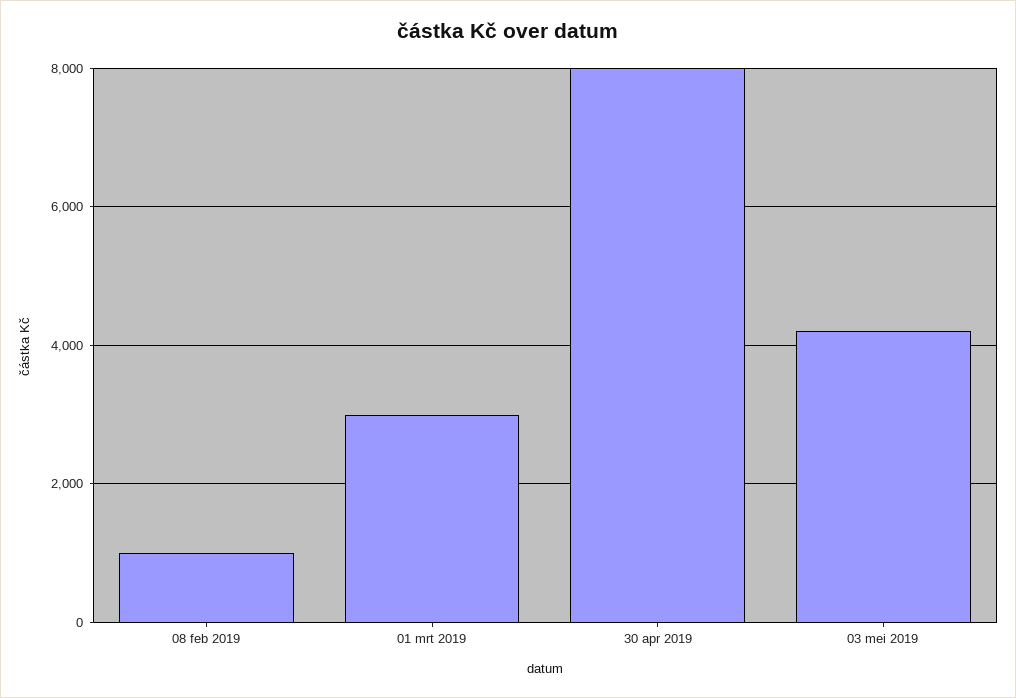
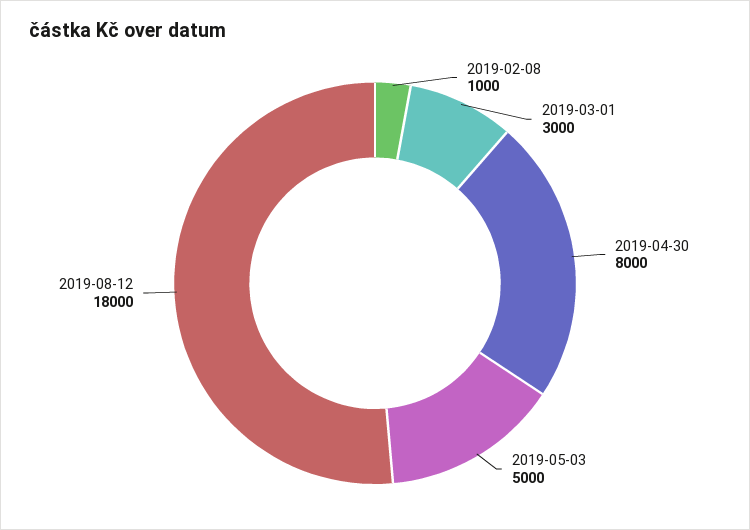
03 mei 2019: 4200 -> 5000
2019-08-12: none -> 18000

